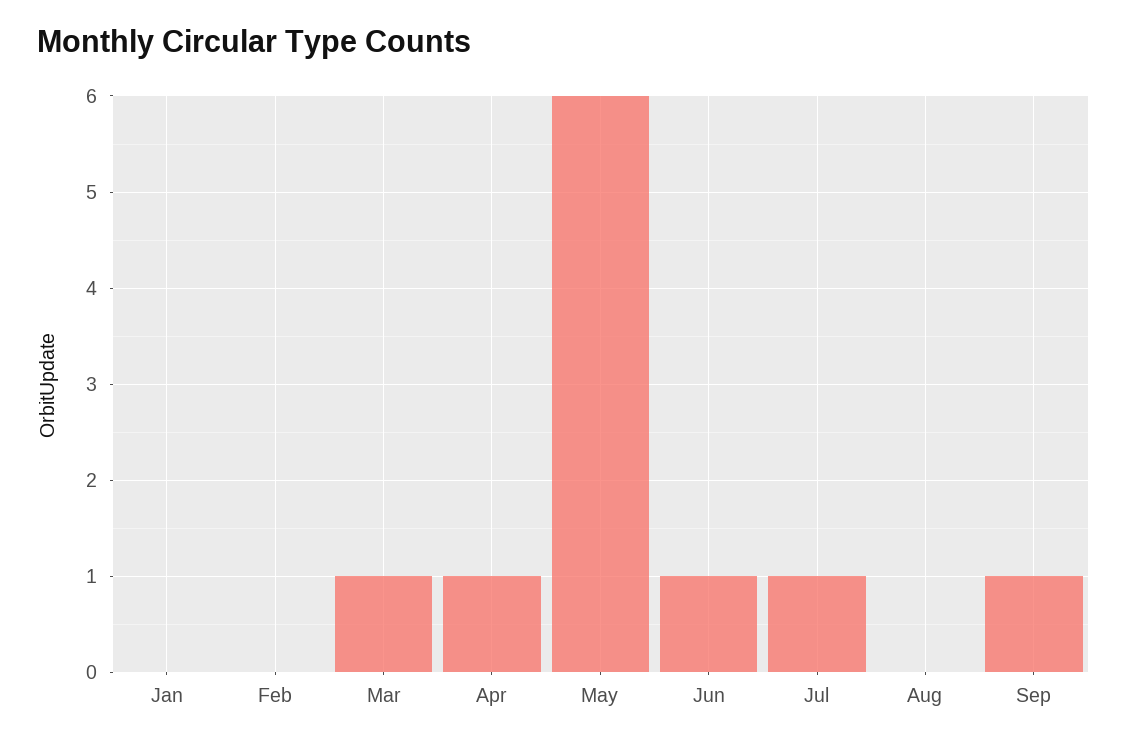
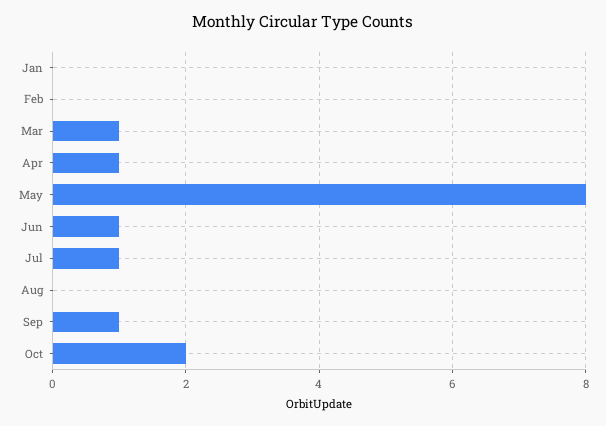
May: 6 -> 8
Oct: none -> 2

